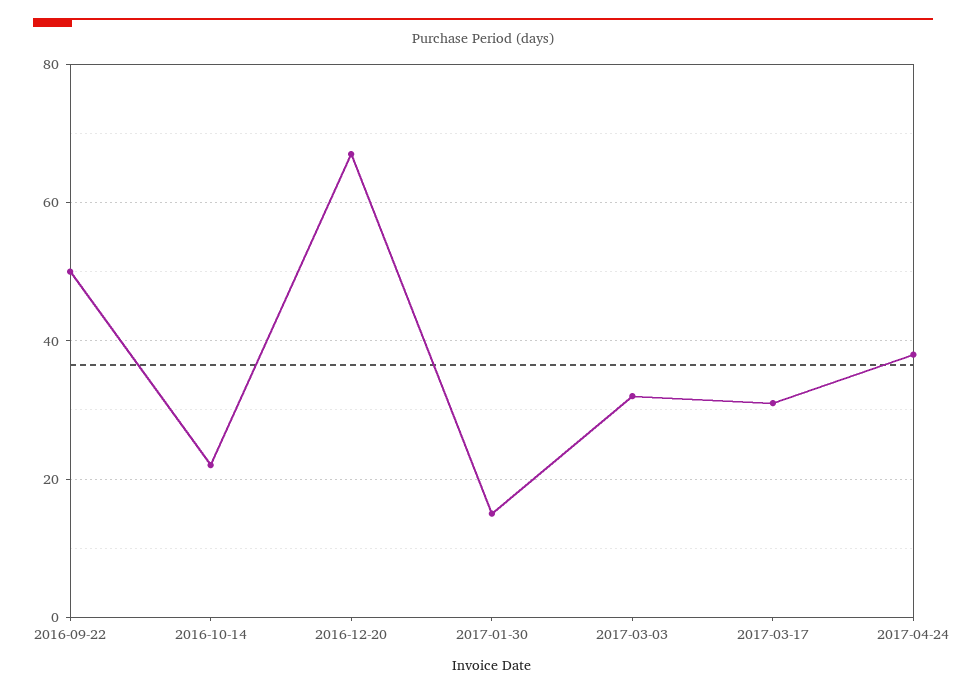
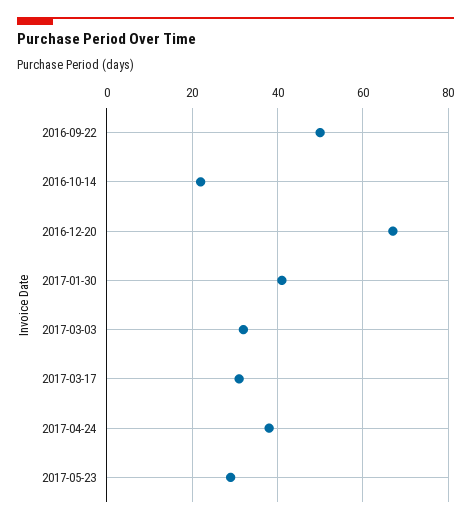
2017-01-30: 15 -> 40
2017-05-23: none -> 30

